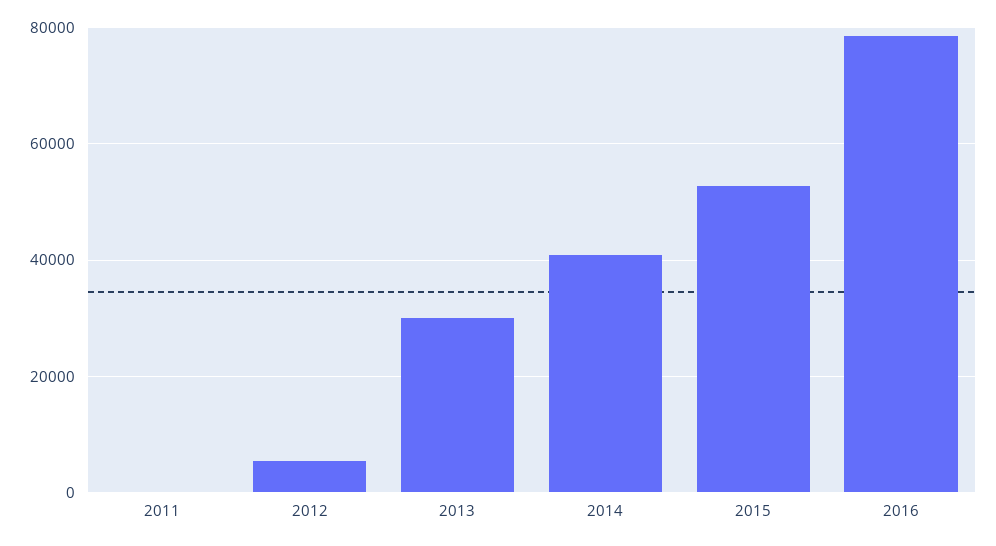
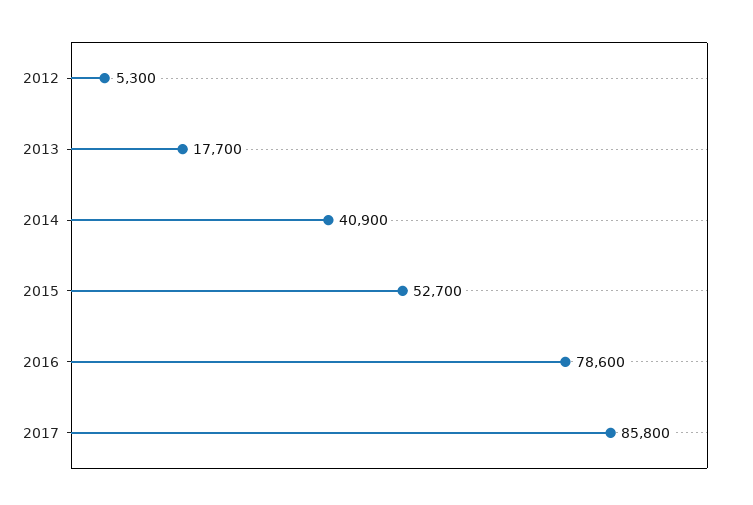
2011: 0 -> none
2013: 30000 -> 17700
2017: none -> 85800

